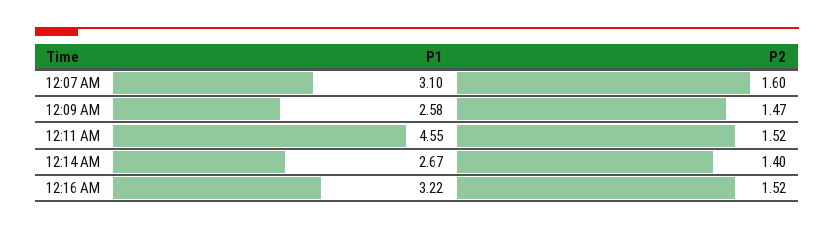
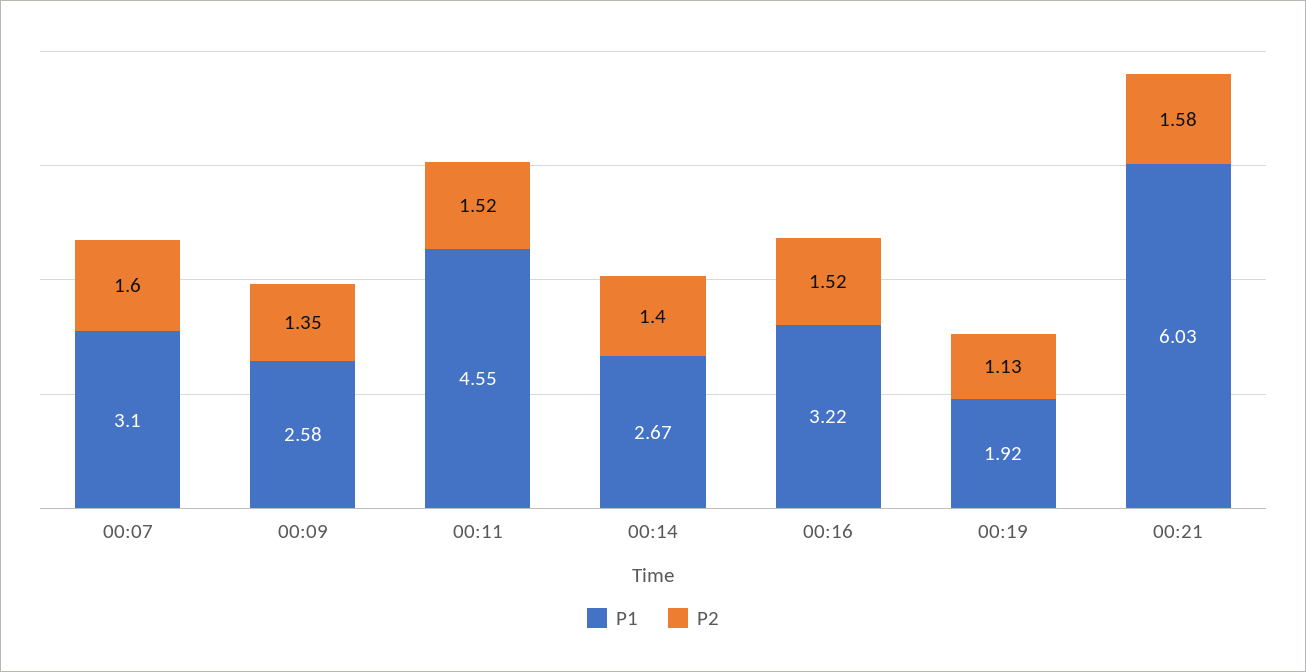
P2, 12:09 AM: 1.47 -> 1.35
P1, 00:19: none -> 1.92
P2, 00:19: none -> 1.13
P1, 00:21: none -> 6.03
P2, 00:21: none -> 1.58

